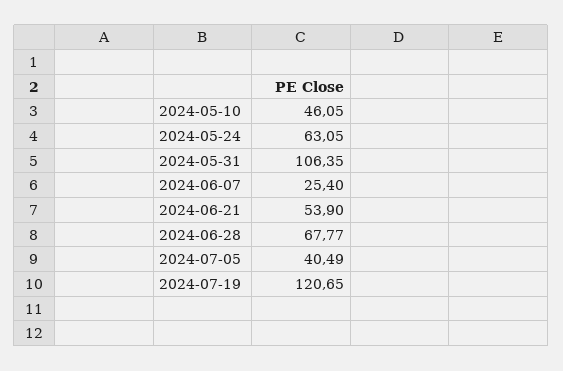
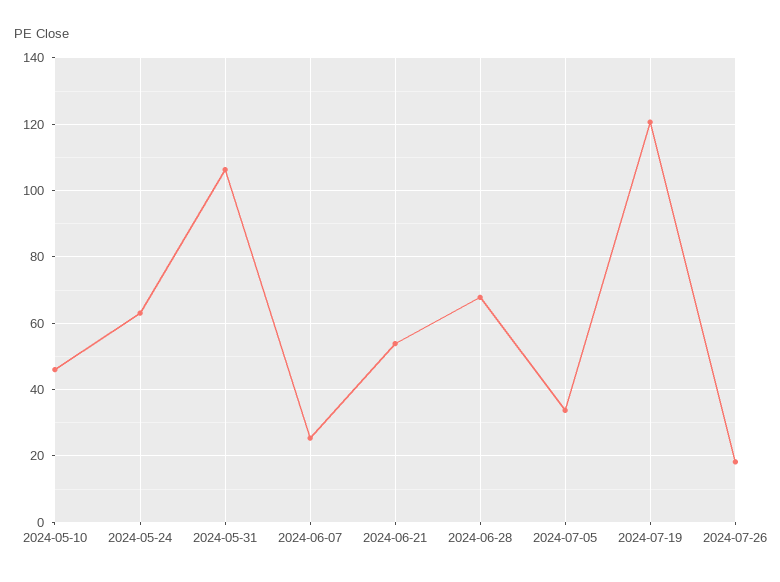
2024-07-05: 40.49 -> 34
2024-07-26: none -> 18

